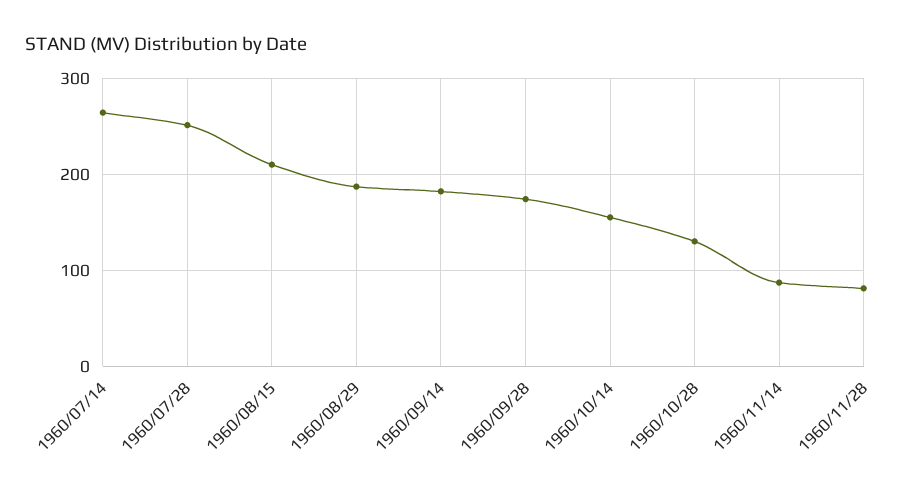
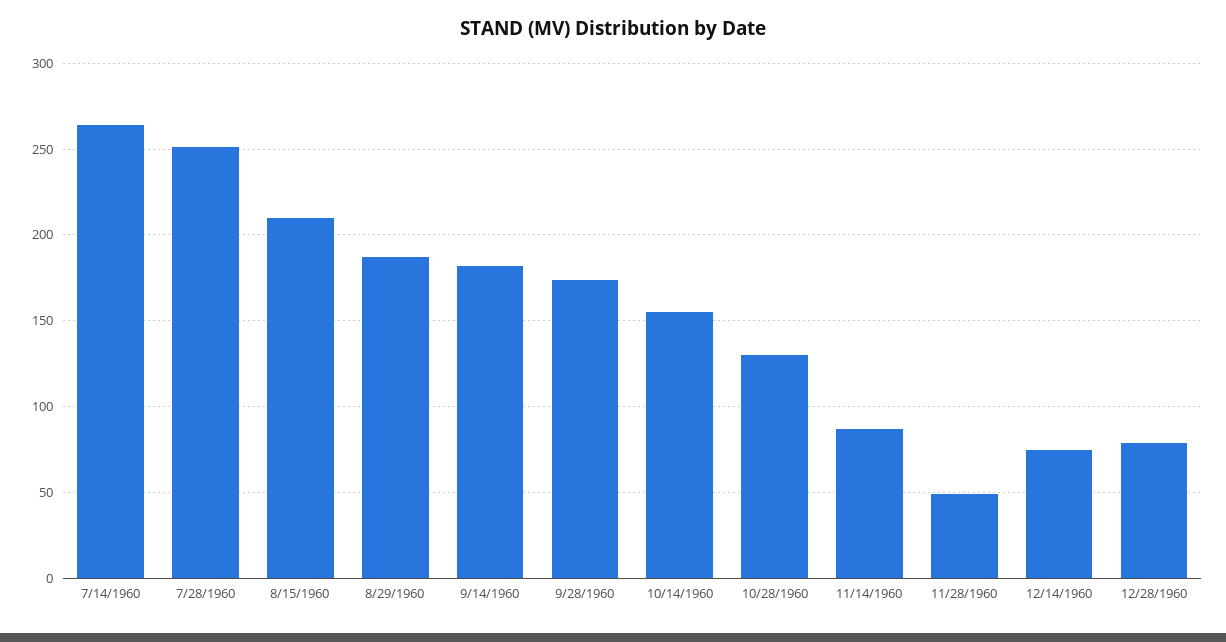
1960/11/28: 80 -> 50
12/14/1960: none -> 75
12/28/1960: none -> 80

